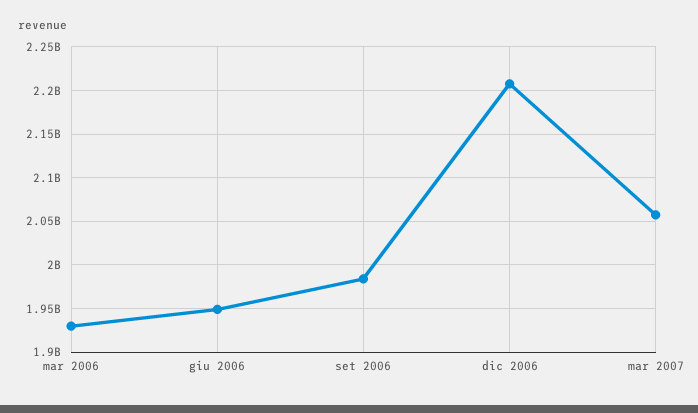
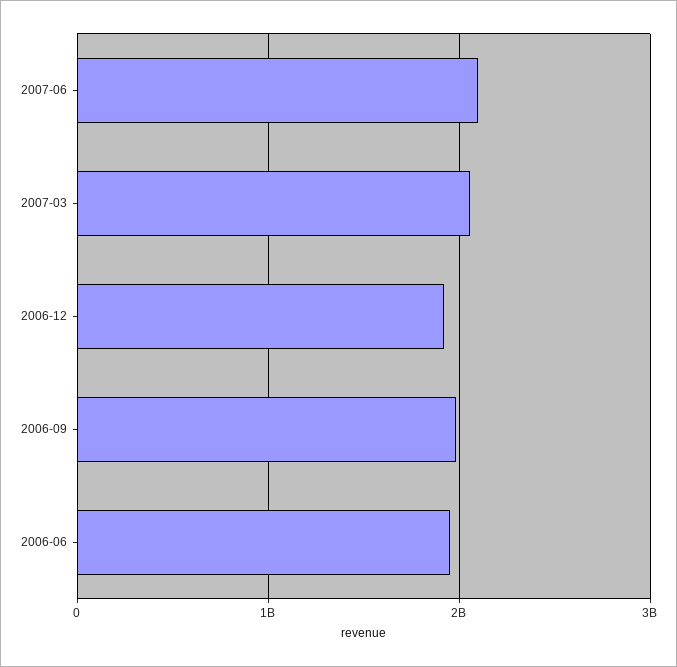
mar 2006: 1930000000 -> none
dic 2006: 2210000000 -> 1900000000
2007-06: none -> 2100000000

